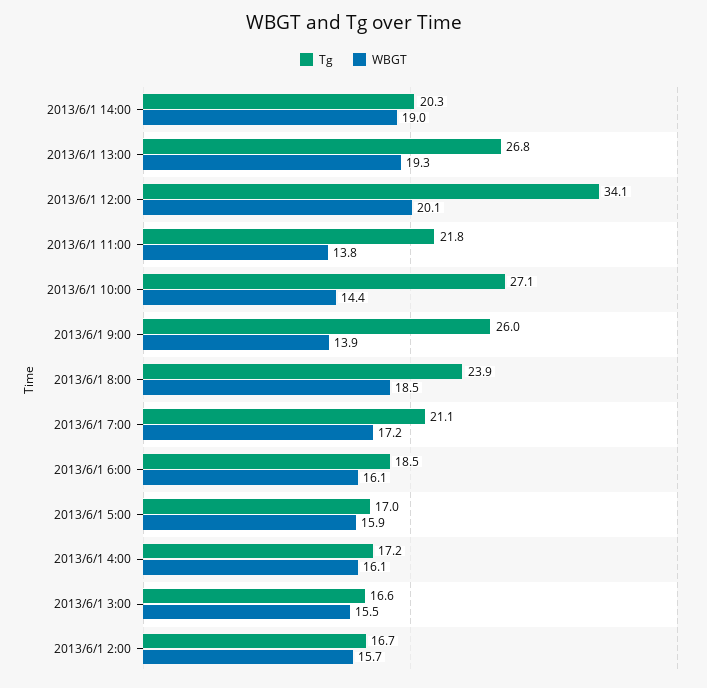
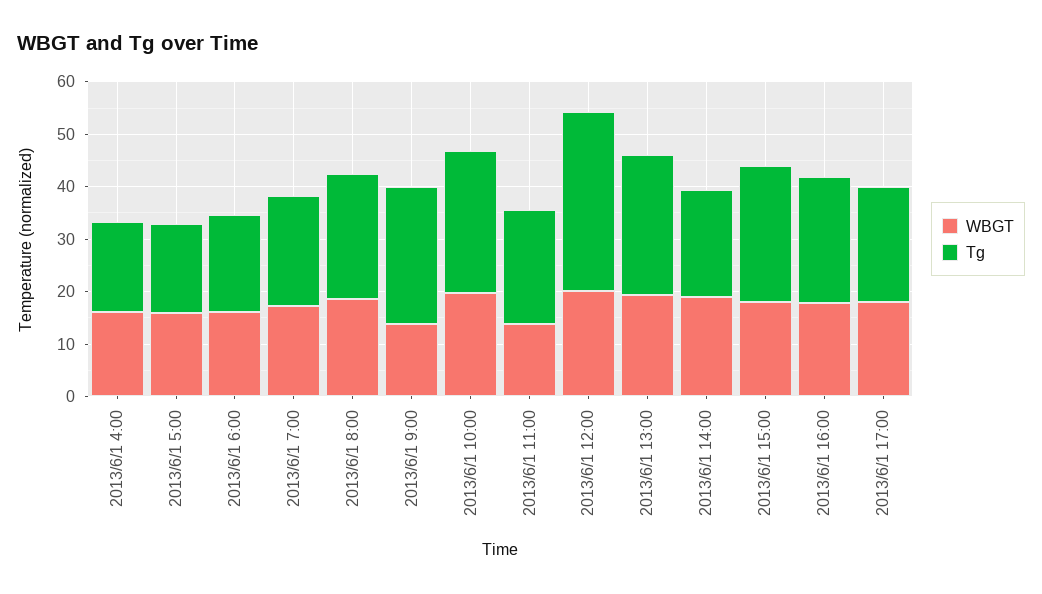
WBGT, 2013/6/1 10:00: 14.4 -> 20
Tg, 2013/6/1 3:00: 16.6 -> none
WBGT, 2013/6/1 3:00: 15.5 -> none
Tg, 2013/6/1 2:00: 16.7 -> none
WBGT, 2013/6/1 2:00: 15.7 -> none
WBGT, 2013/6/1 15:00: none -> 18
Tg, 2013/6/1 15:00: none -> 26
WBGT, 2013/6/1 16:00: none -> 18
Tg, 2013/6/1 16:00: none -> 24
WBGT, 2013/6/1 17:00: none -> 18
Tg, 2013/6/1 17:00: none -> 22

